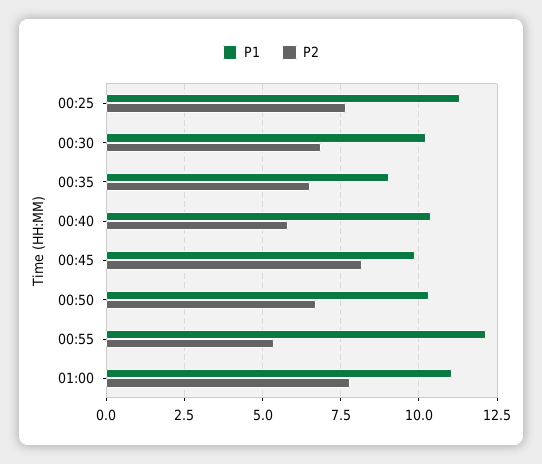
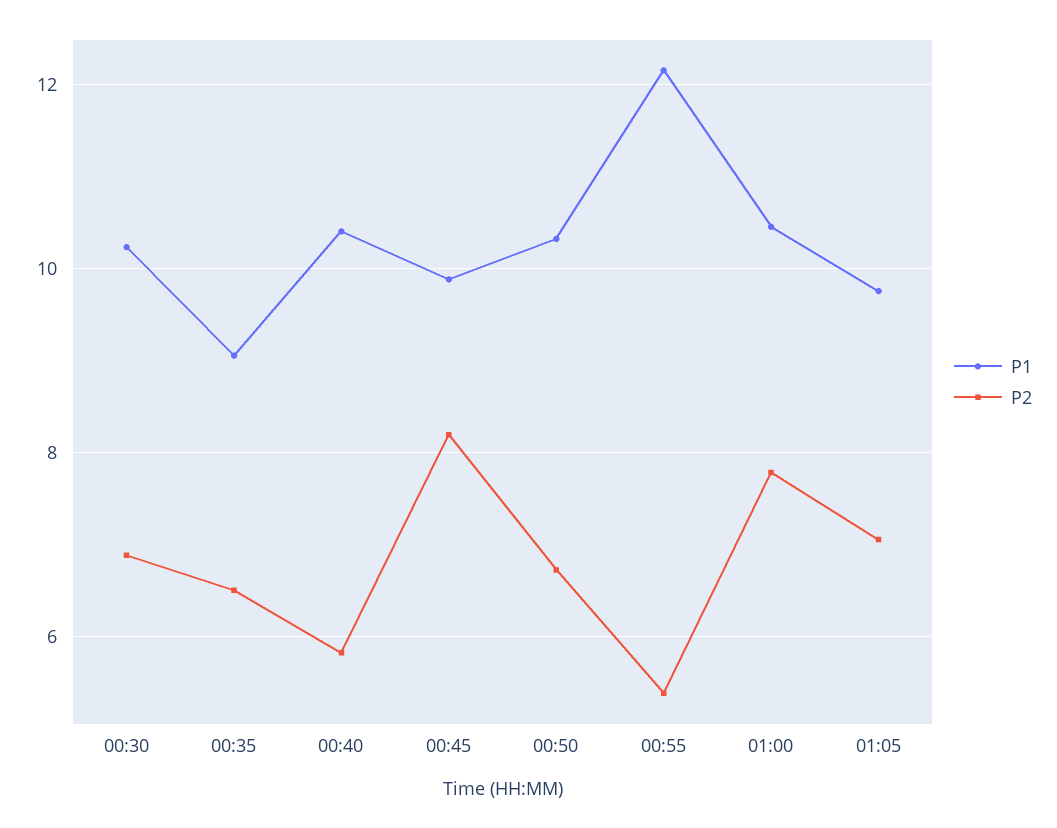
P1, 00:25: 11.25 -> none
P2, 00:25: 7.75 -> none
P1, 01:00: 11 -> 10.4
P1, 01:05: none -> 9.8
P2, 01:05: none -> 7

